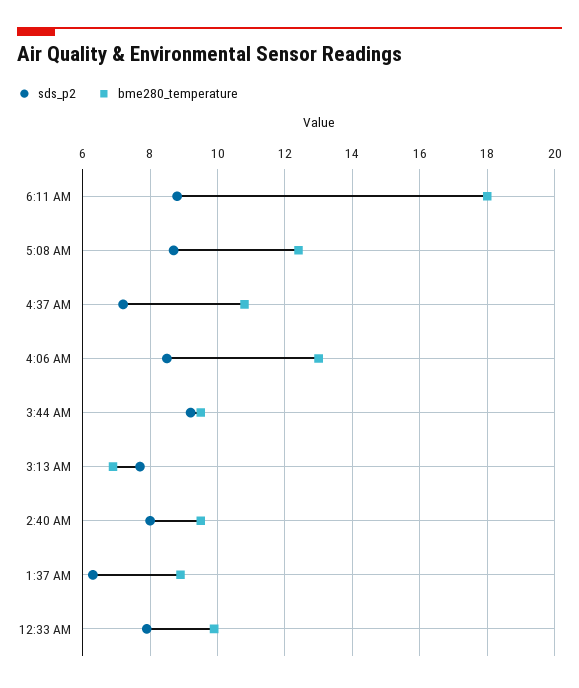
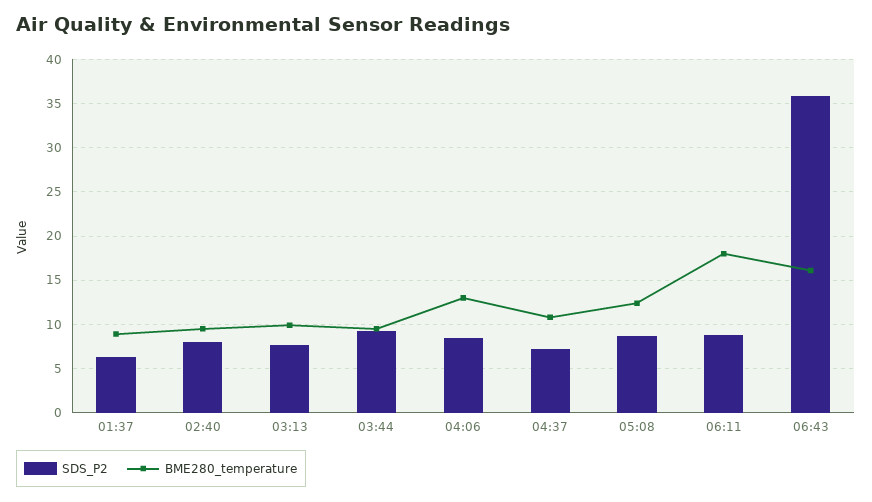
bme280_temperature, 3:13 AM: 7 -> 10
sds_p2, 12:33 AM: 8 -> none
bme280_temperature, 12:33 AM: 10 -> none
sds_p2, 06:43: none -> 36
bme280_temperature, 06:43: none -> 16

